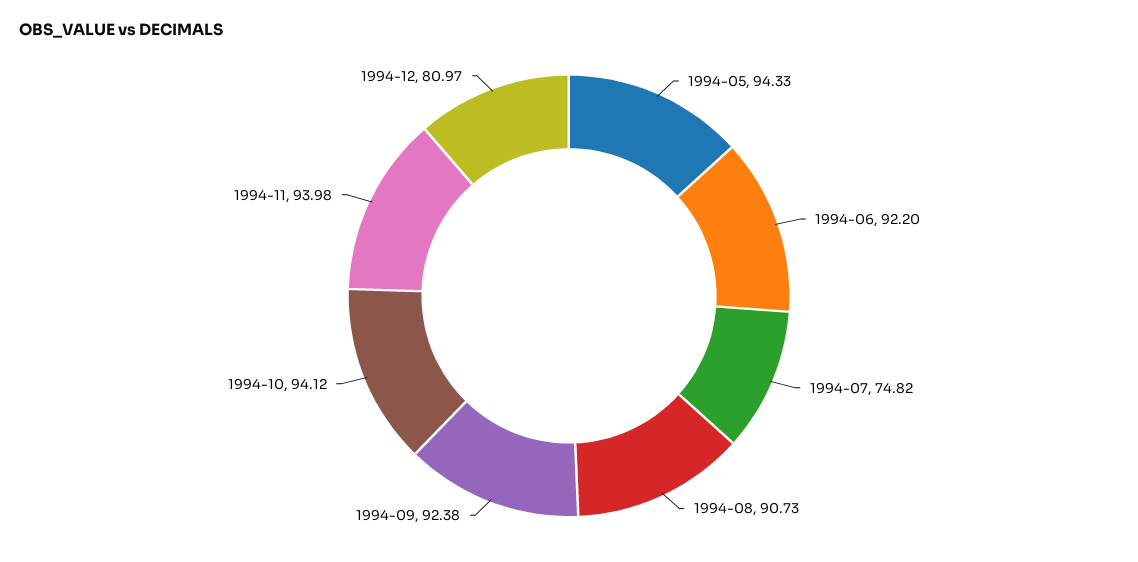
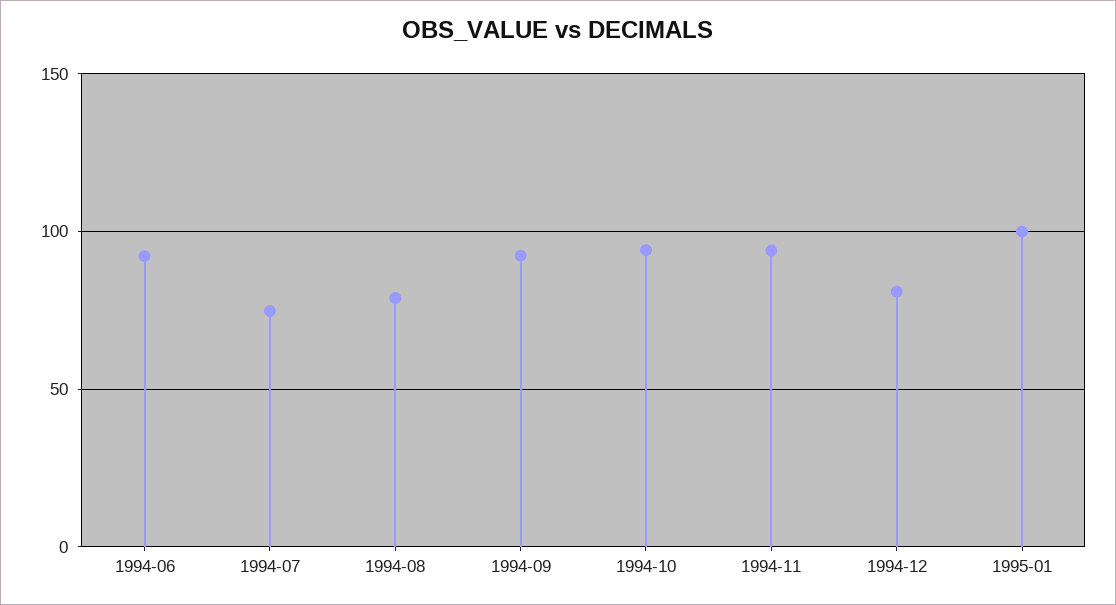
1994-05: 94.33 -> none
1994-08: 90.73 -> 80
1995-01: none -> 100

